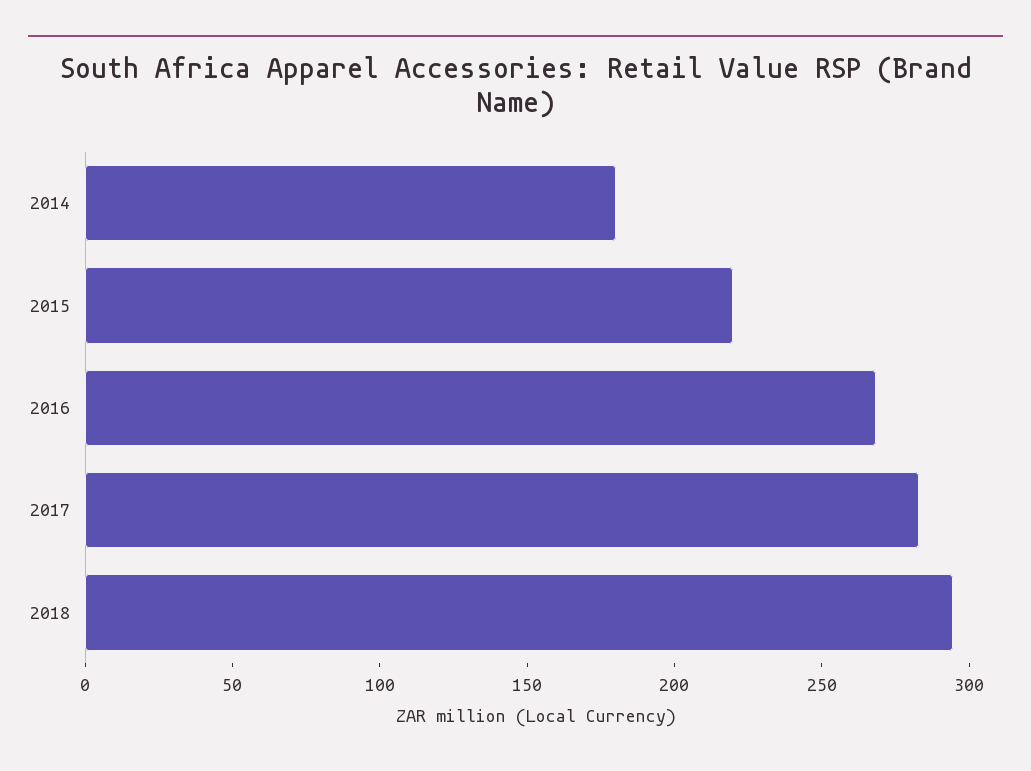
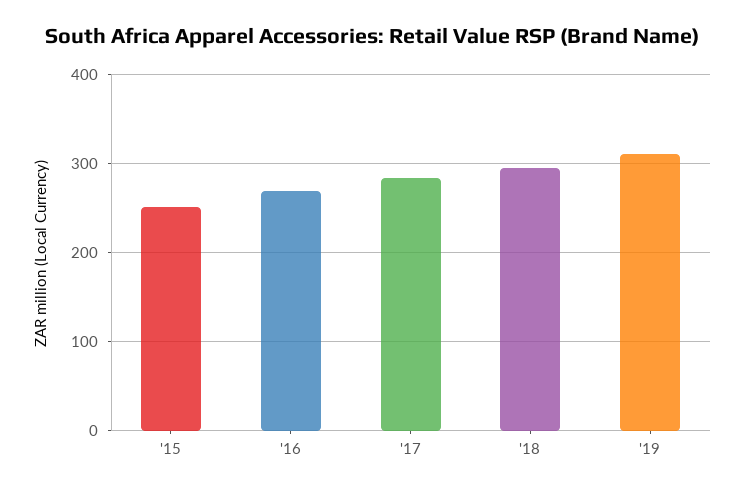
2014: 180 -> none
2015: 220 -> 250
'19: none -> 310

